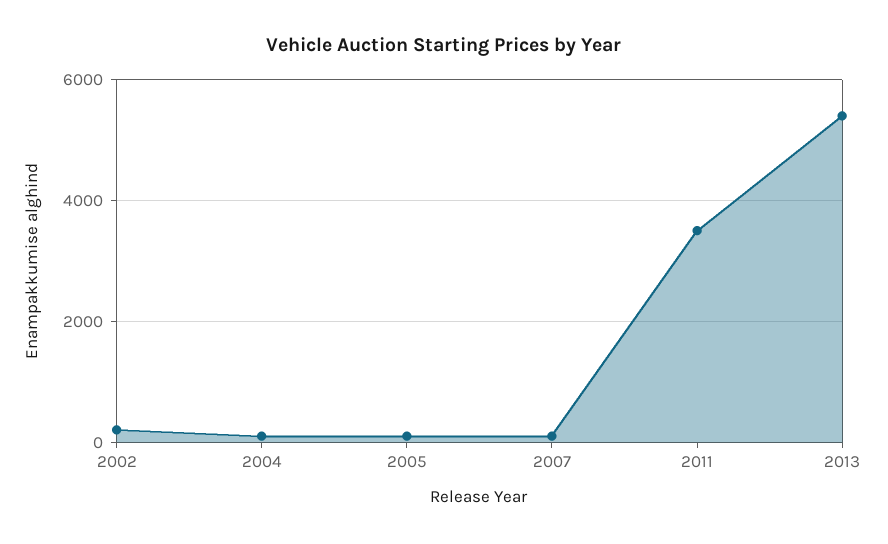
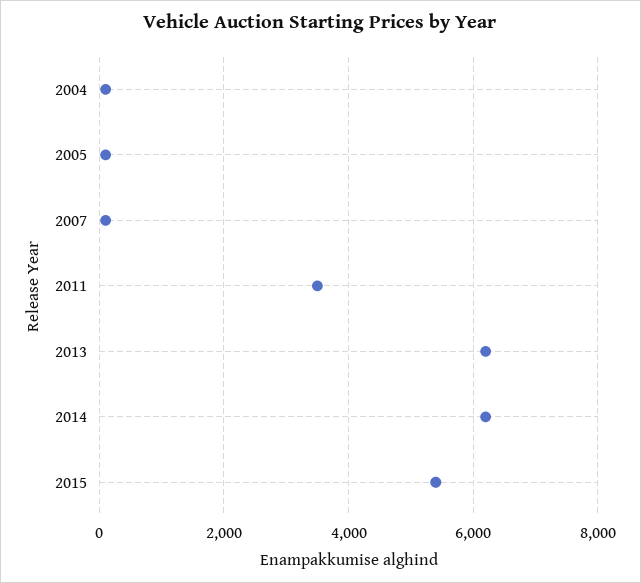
2002: 200 -> none
2013: 5400 -> 6200
2014: none -> 6200
2015: none -> 5400

